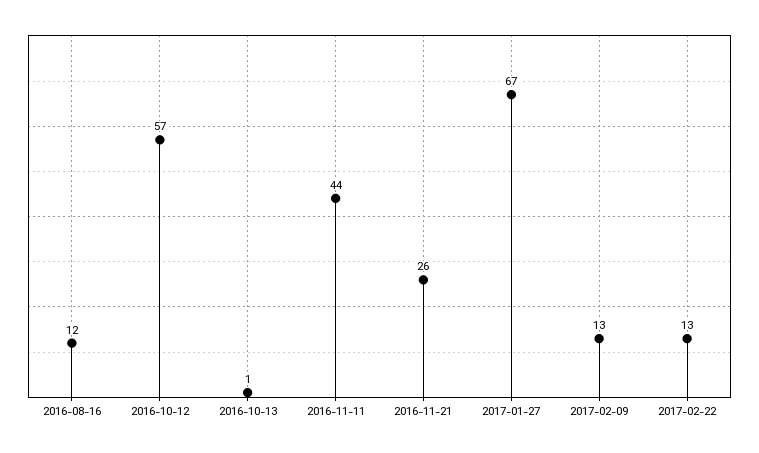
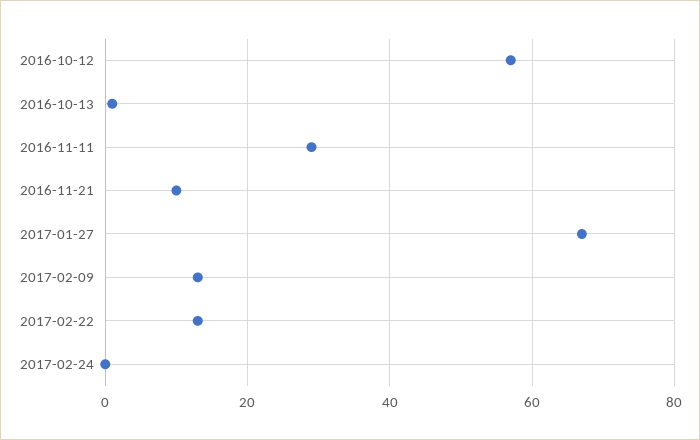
2016-08-16: 12 -> none
2016-11-11: 44 -> 30
2016-11-21: 26 -> 10
2017-02-24: none -> 0

